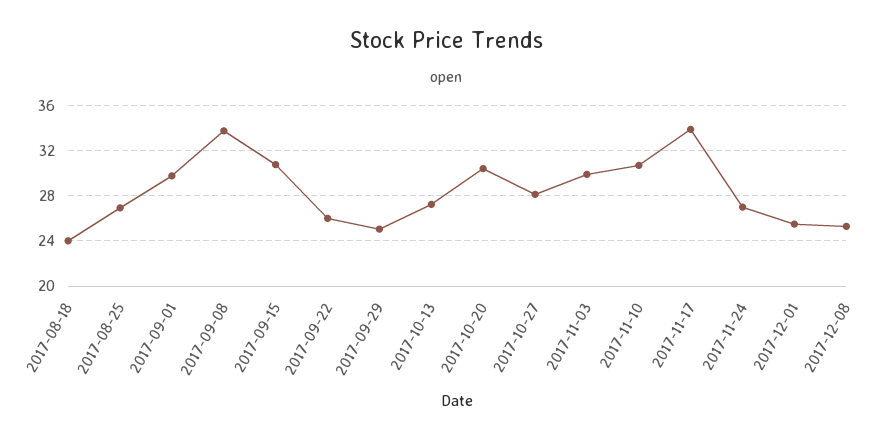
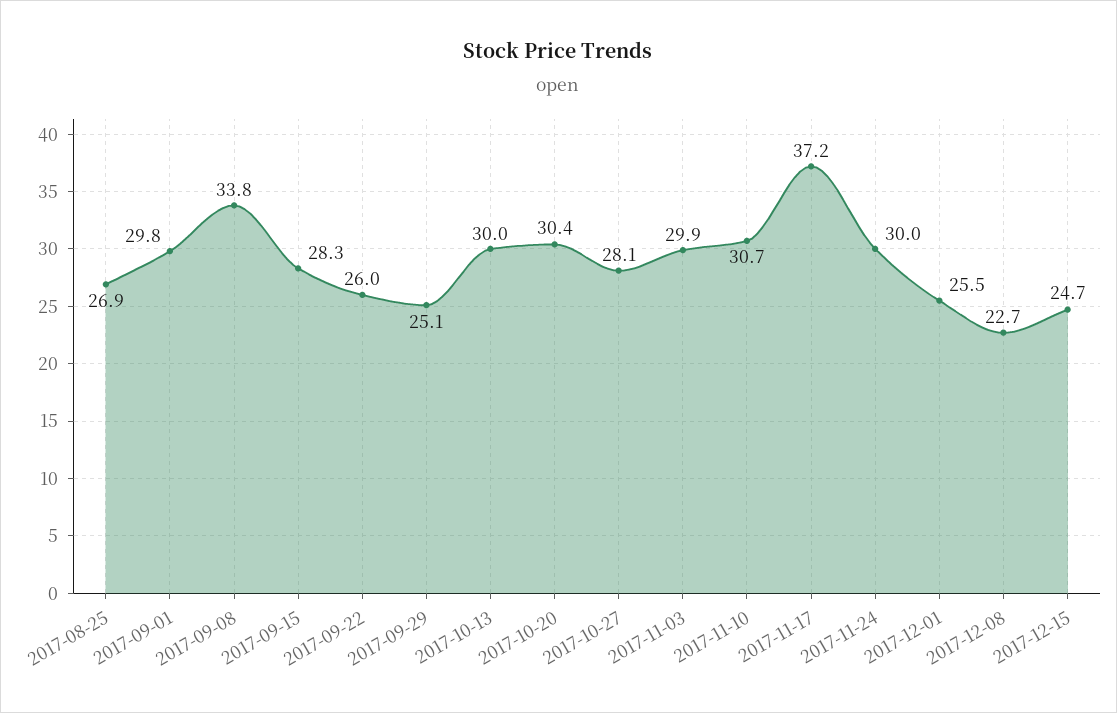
2017-08-18: 24 -> none
2017-09-15: 31 -> 28.3
2017-10-13: 27 -> 30
2017-11-17: 34 -> 37.2
2017-11-24: 27 -> 30
2017-12-08: 25 -> 22.7
2017-12-15: none -> 24.7

